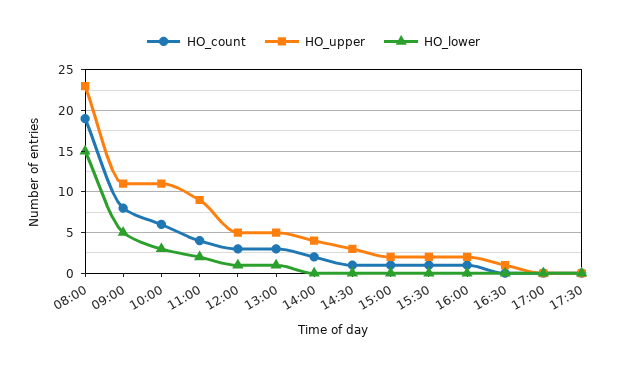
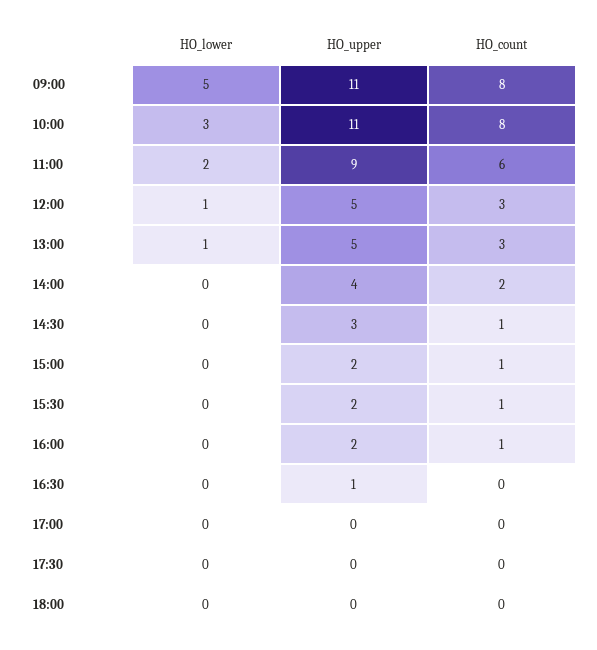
HO_count, 08:00: 19 -> none
HO_upper, 08:00: 23 -> none
HO_lower, 08:00: 15 -> none
HO_count, 10:00: 6 -> 8
HO_count, 11:00: 4 -> 6
HO_lower, 18:00: none -> 0
HO_upper, 18:00: none -> 0
HO_count, 18:00: none -> 0

